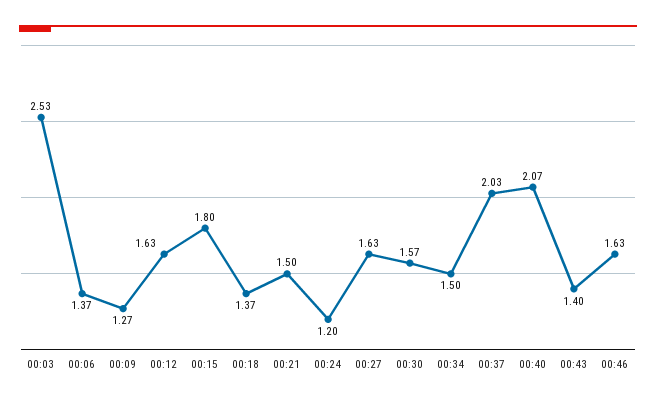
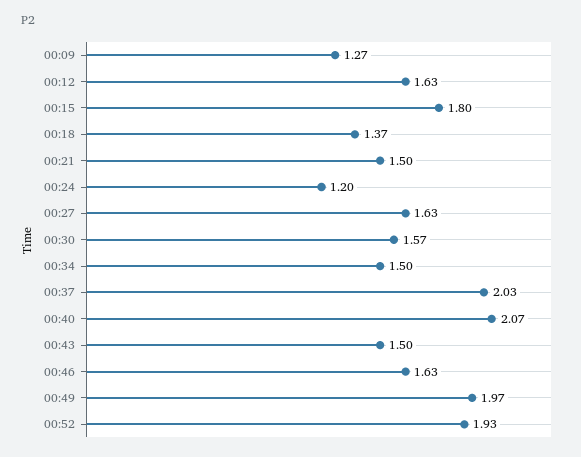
00:03: 2.53 -> none
00:06: 1.37 -> none
00:43: 1.4 -> 1.5
00:49: none -> 1.97
00:52: none -> 1.93

